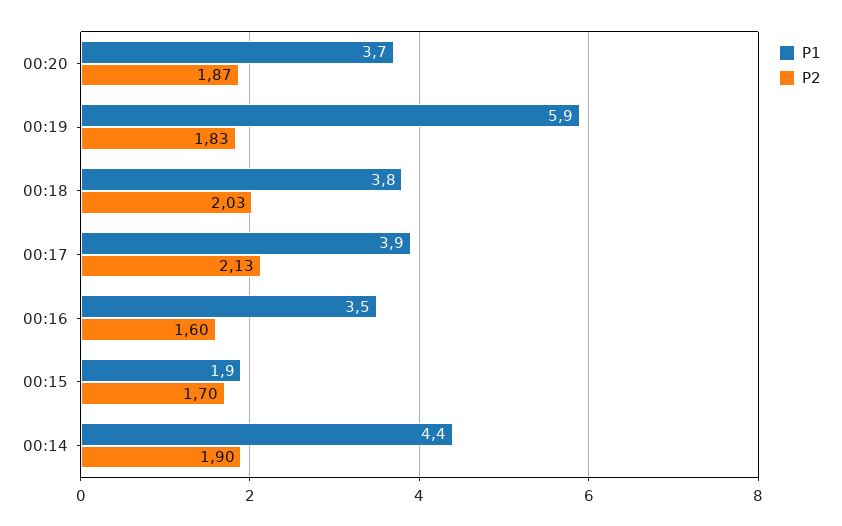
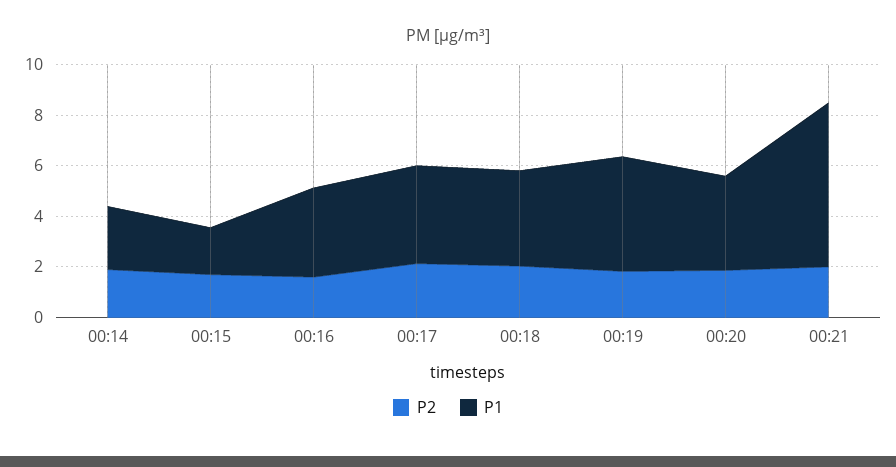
P1, 00:19: 5.9 -> 4.5
P1, 00:14: 4.4 -> 2.5
P2, 00:21: none -> 2
P1, 00:21: none -> 6.5

